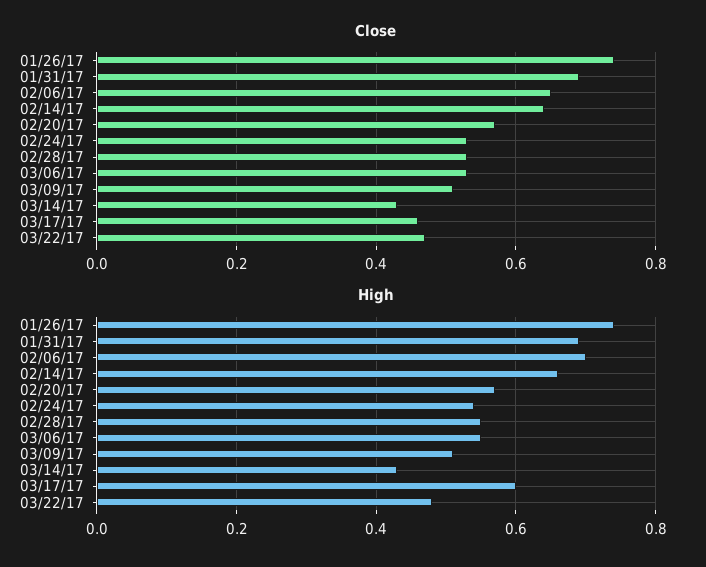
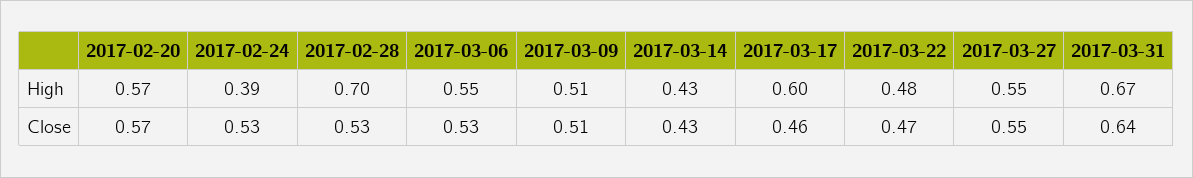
Close, 01/26/17: 0.75 -> none
Close, 01/31/17: 0.7 -> none
Close, 02/06/17: 0.65 -> none
Close, 02/14/17: 0.65 -> none
High, 01/26/17: 0.75 -> none
High, 01/31/17: 0.7 -> none
High, 02/06/17: 0.7 -> none
High, 02/14/17: 0.65 -> none
High, 02/24/17: 0.55 -> 0.39
High, 02/28/17: 0.55 -> 0.7
High, 2017-03-27: none -> 0.55
High, 2017-03-31: none -> 0.67
Close, 2017-03-27: none -> 0.55
Close, 2017-03-31: none -> 0.64

